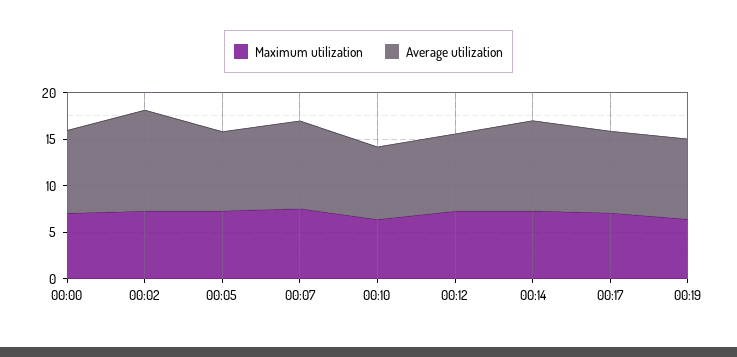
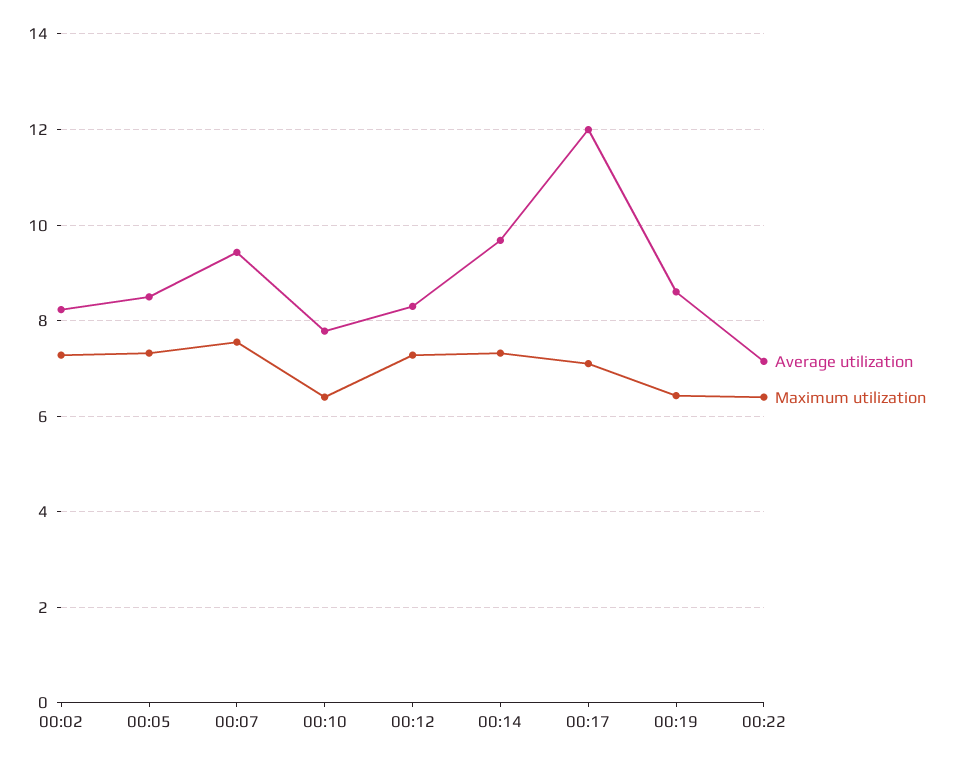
Maximum utilization, 00:00: 7 -> none
Average utilization, 00:00: 9 -> none
Average utilization, 00:02: 11 -> 8.2
Average utilization, 00:17: 9 -> 12
Average utilization, 00:22: none -> 7.2
Maximum utilization, 00:22: none -> 6.4

